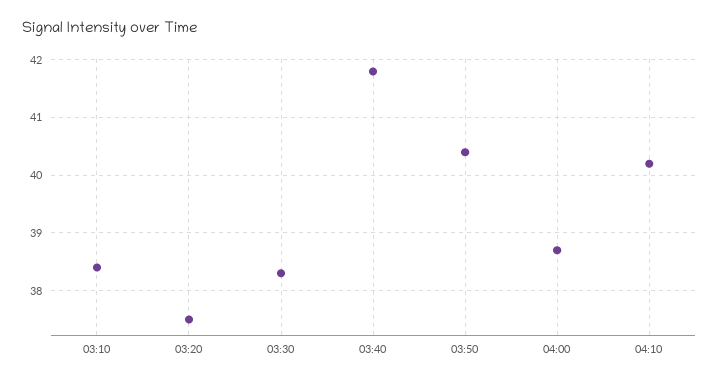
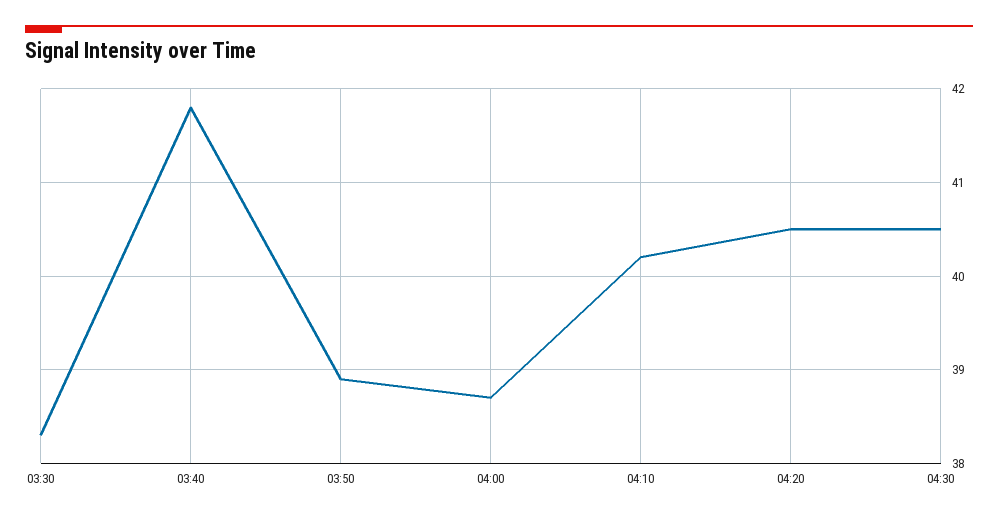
03:10: 38.5 -> none
03:20: 37.5 -> none
03:50: 40.5 -> 38.9
04:20: none -> 40.5
04:30: none -> 40.5

